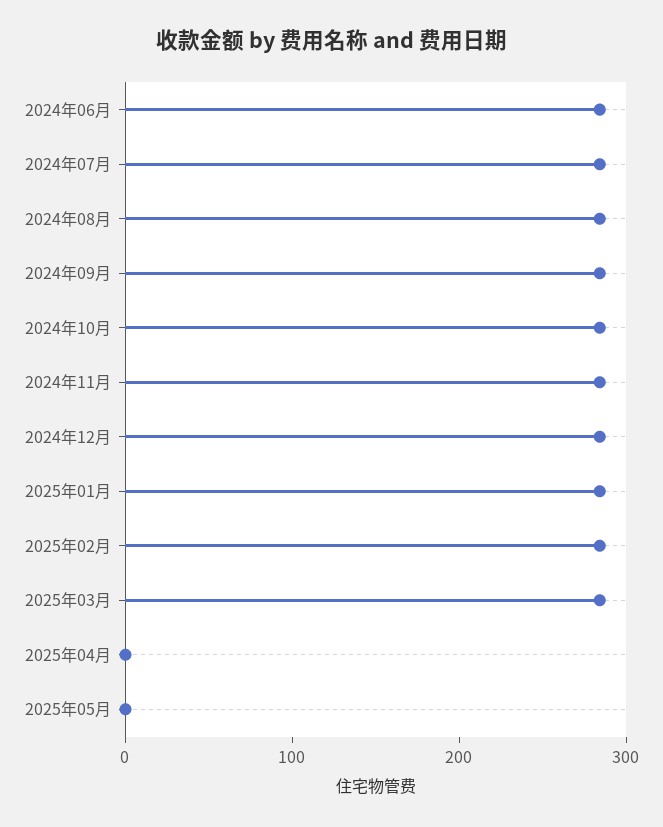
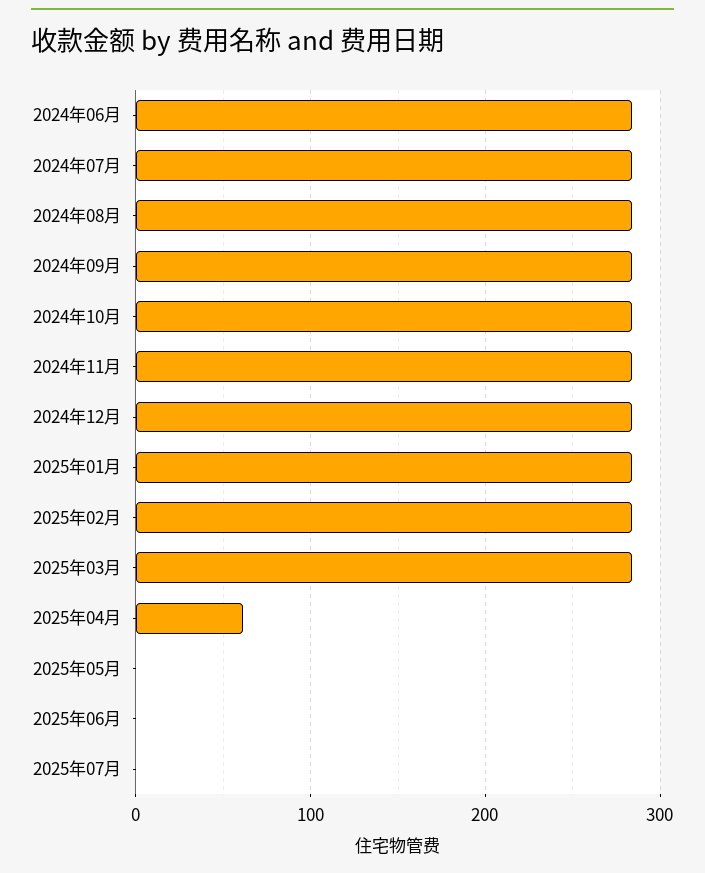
2025年04月: 0 -> 60
2025年06月: none -> 0
2025年07月: none -> 0

